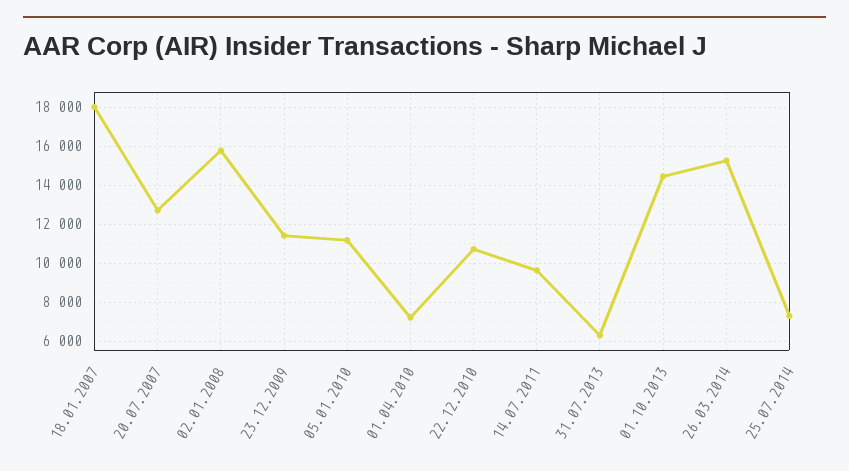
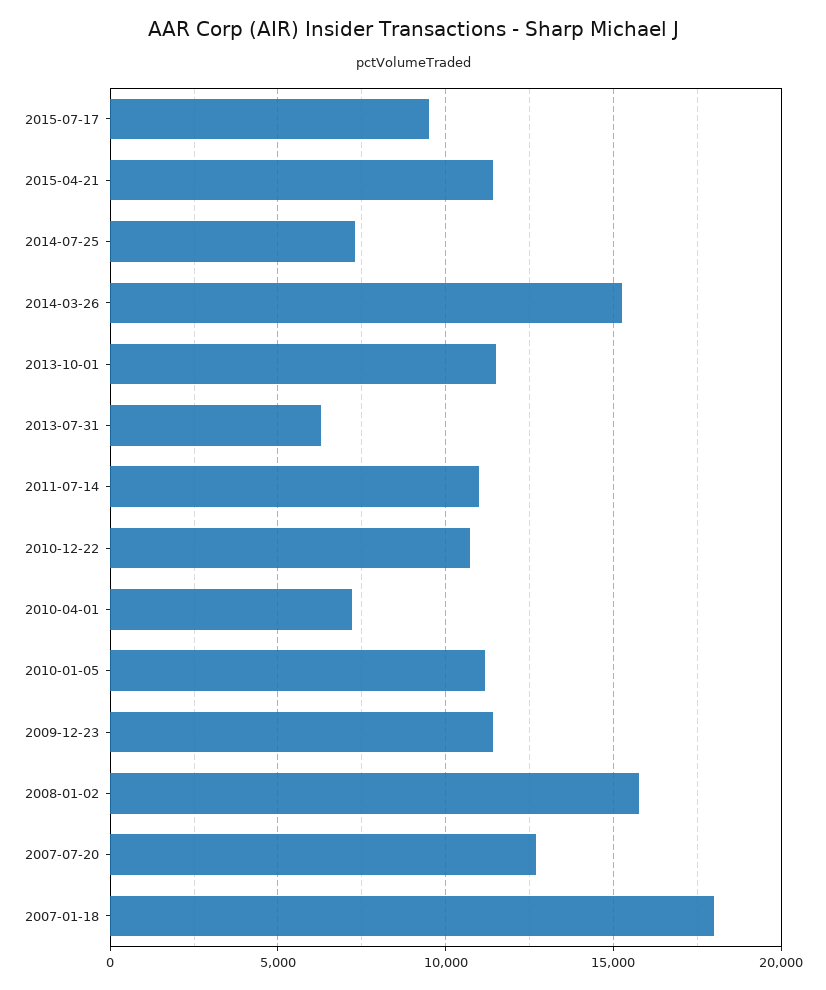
14.07.2011: 9500 -> 11000
01.10.2013: 14500 -> 11500
2015-07-17: none -> 9500
2015-04-21: none -> 11500

